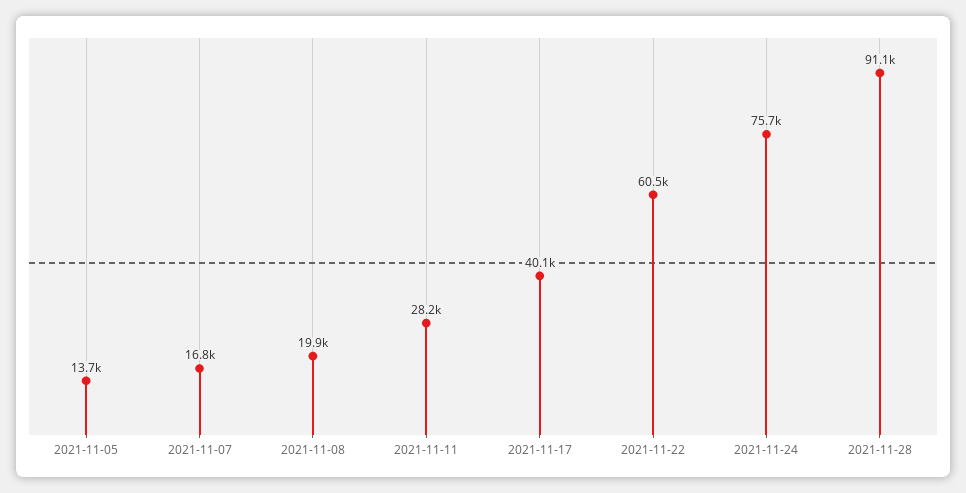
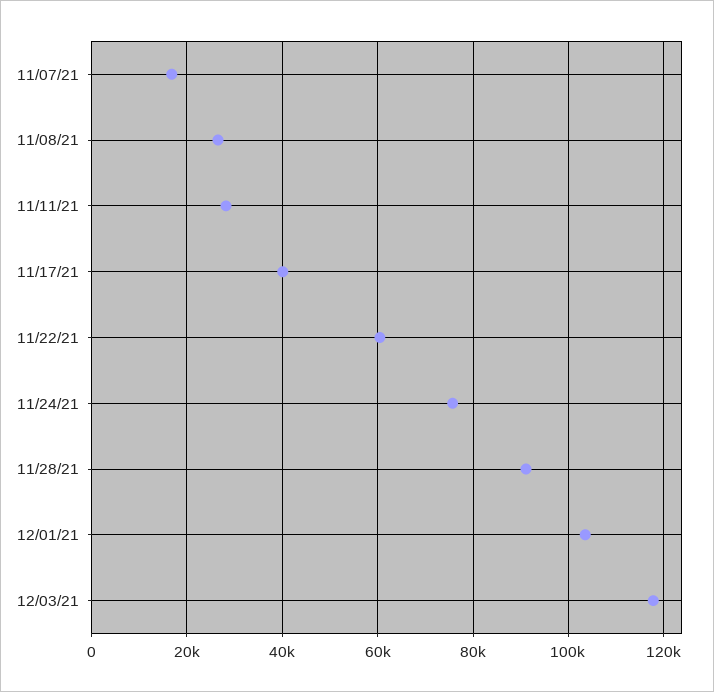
2021-11-05: 13700 -> none
2021-11-08: 19900 -> 26000
12/01/21: none -> 104000
12/03/21: none -> 118000

